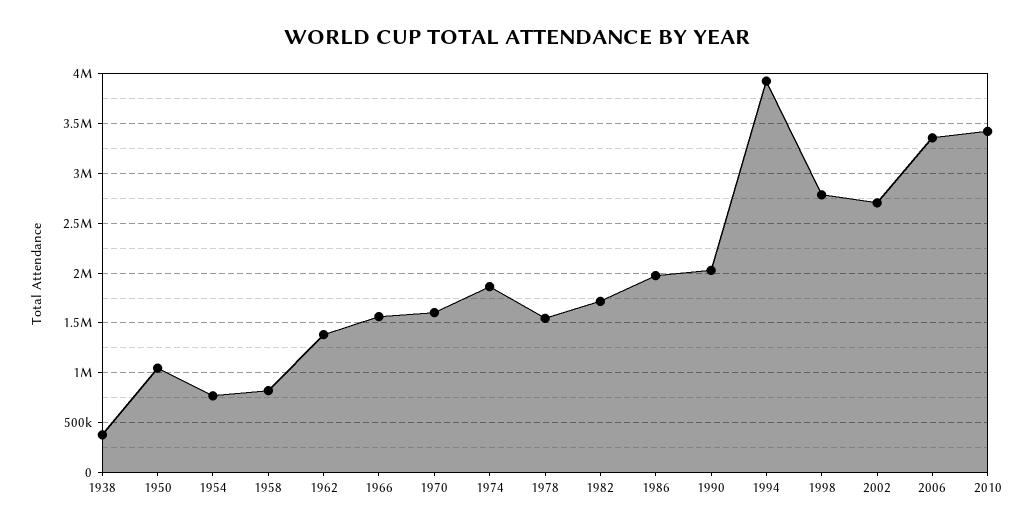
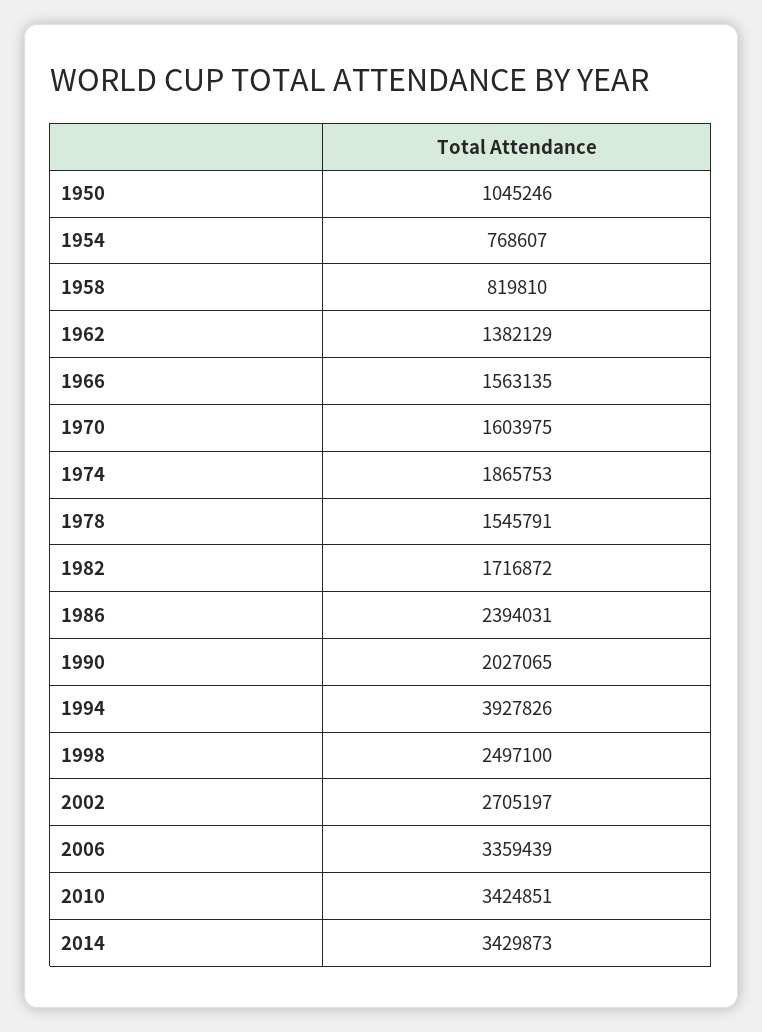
1938: 400000 -> none
1986: 2000000 -> 2394031
1998: 2800000 -> 2497100
2014: none -> 3429873

